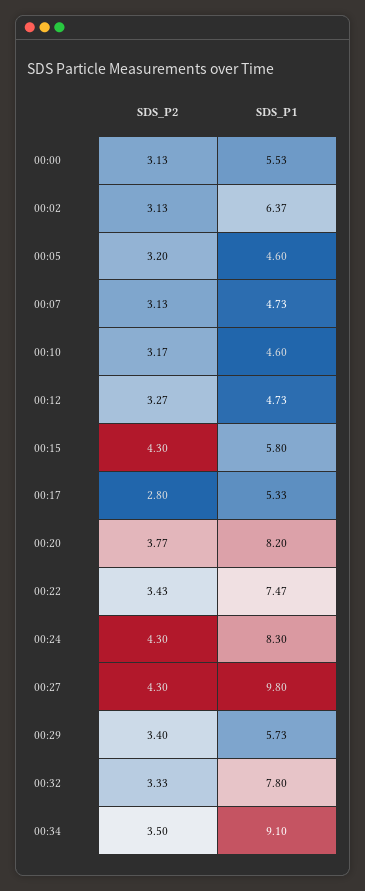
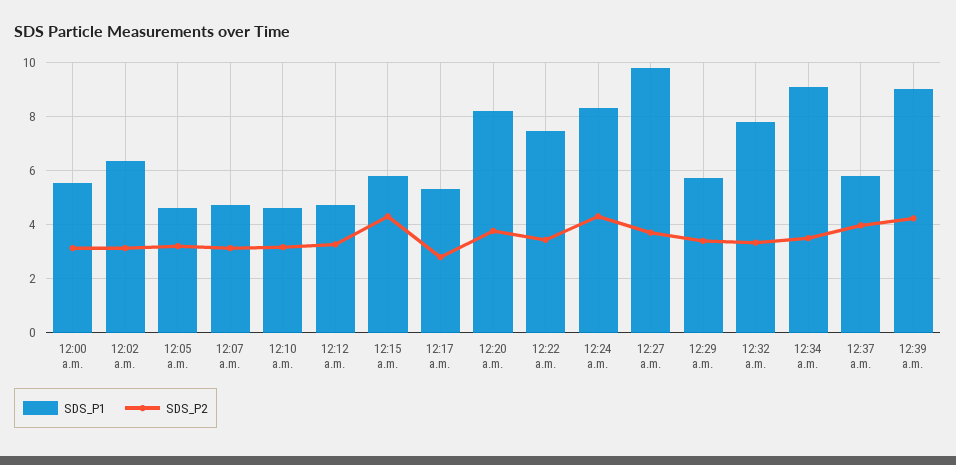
SDS_P2, 00:27: 4.3 -> 3.75
SDS_P1, 12:37 a.m.: none -> 5.75
SDS_P2, 12:37 a.m.: none -> 4
SDS_P1, 12:39 a.m.: none -> 9
SDS_P2, 12:39 a.m.: none -> 4.25

